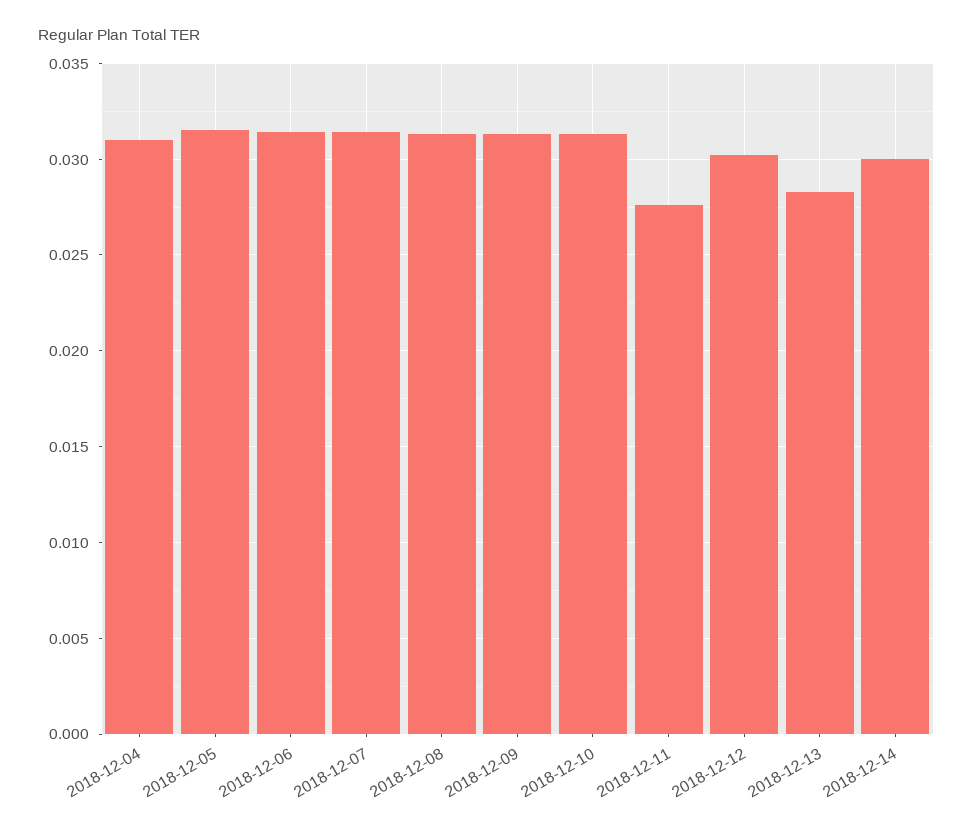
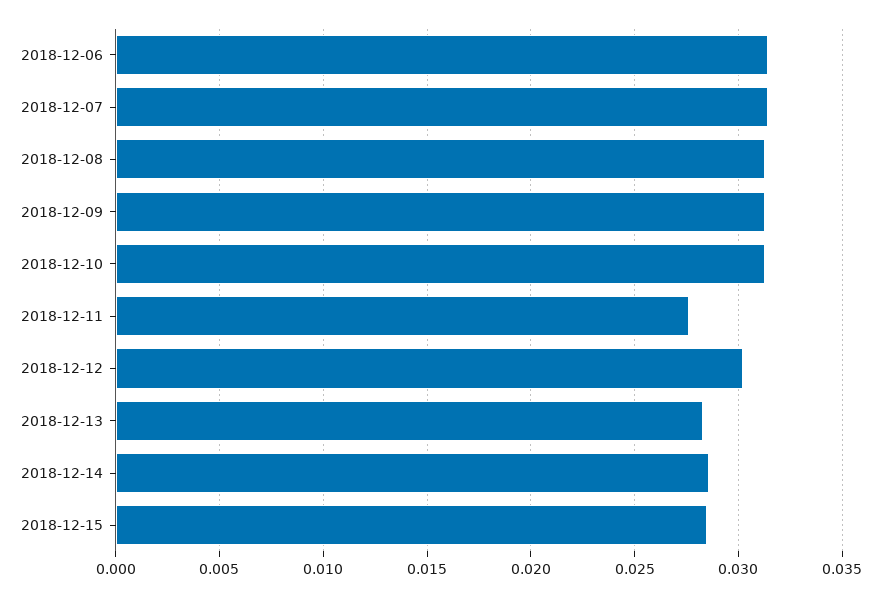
2018-12-04: 0.031 -> none
2018-12-05: 0.0315 -> none
2018-12-14: 0.03 -> 0.0285
2018-12-15: none -> 0.0285

